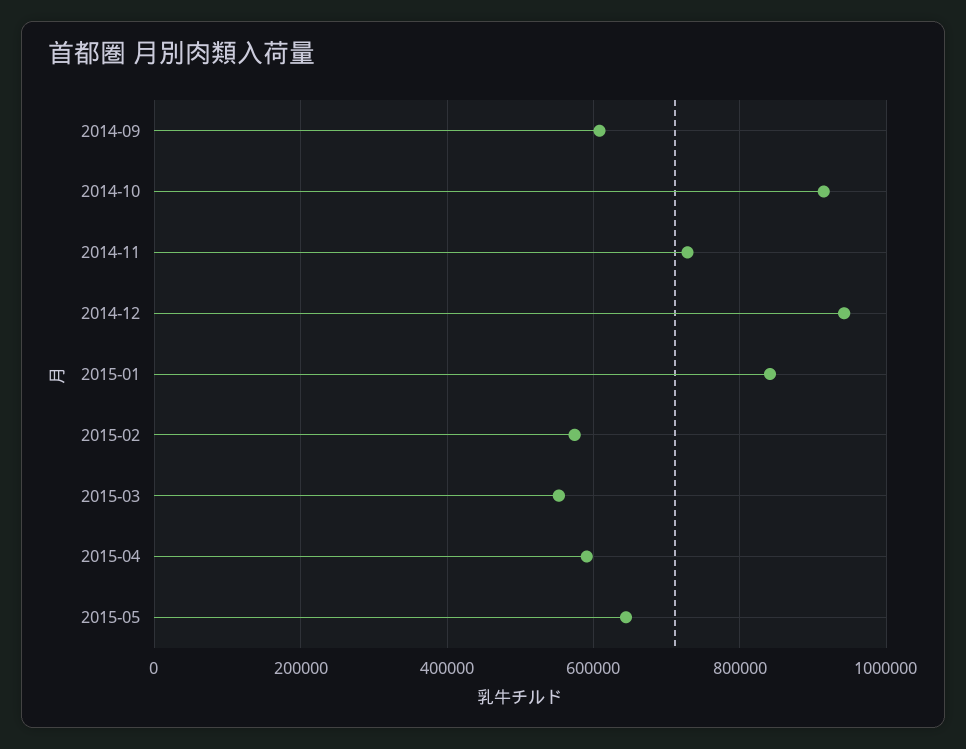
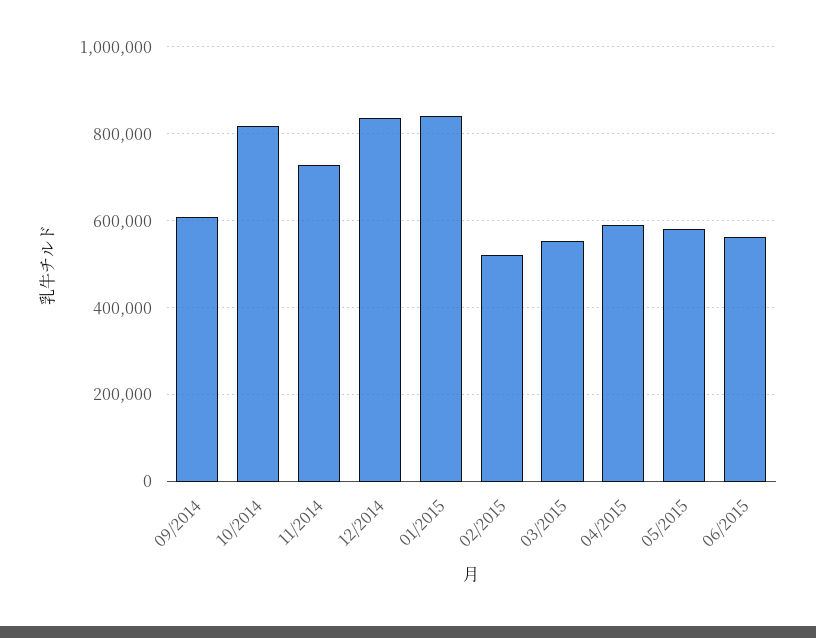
2014-10: 920000 -> 820000
2014-12: 940000 -> 840000
2015-02: 580000 -> 520000
2015-05: 640000 -> 580000
06/2015: none -> 560000

